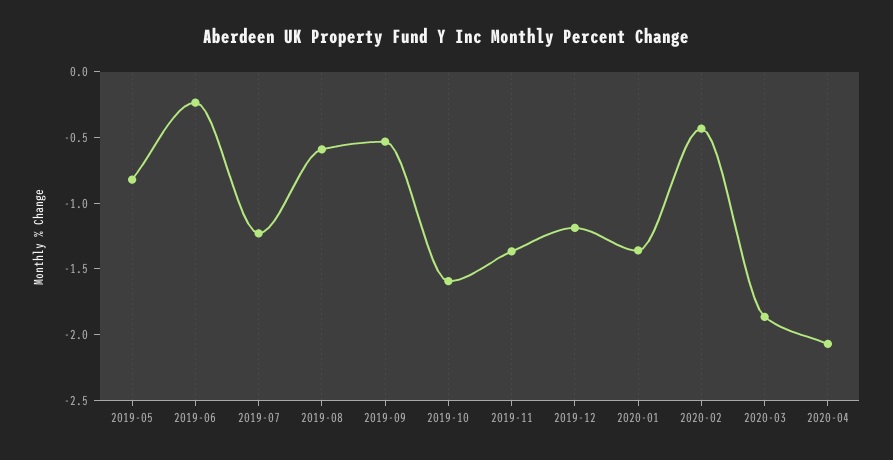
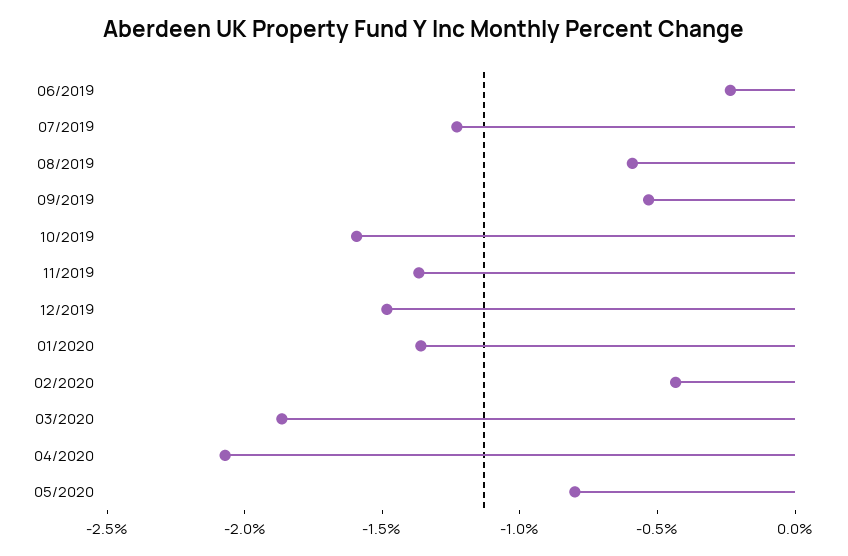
2019-05: -0.8 -> none
2019-12: -1.2 -> -1.5
05/2020: none -> -0.8

